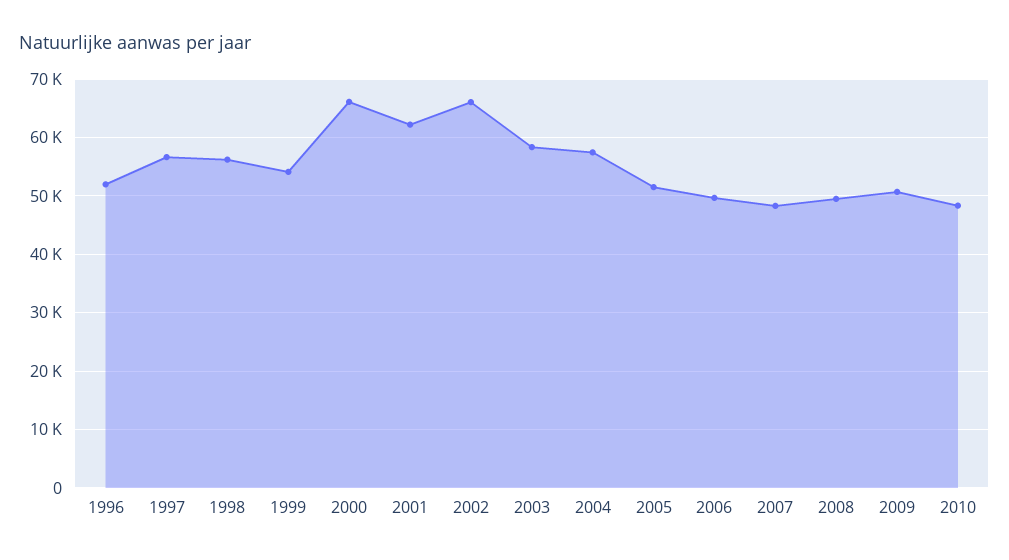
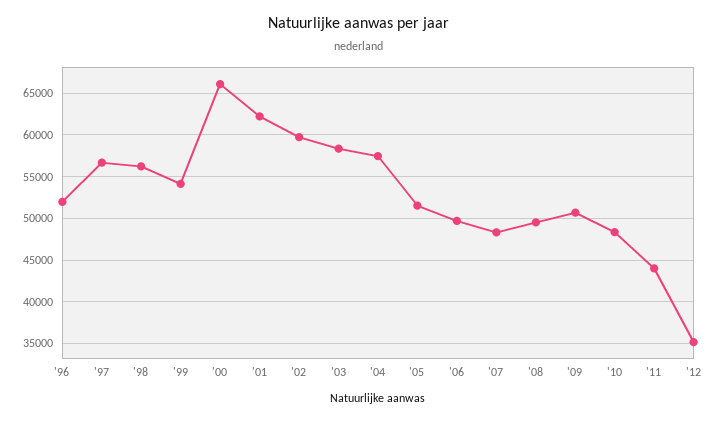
2002: 66000 -> 60000
'11: none -> 44000
'12: none -> 35000

